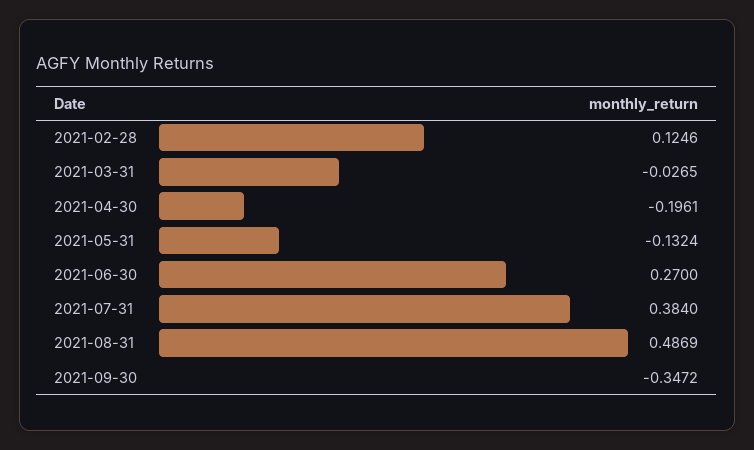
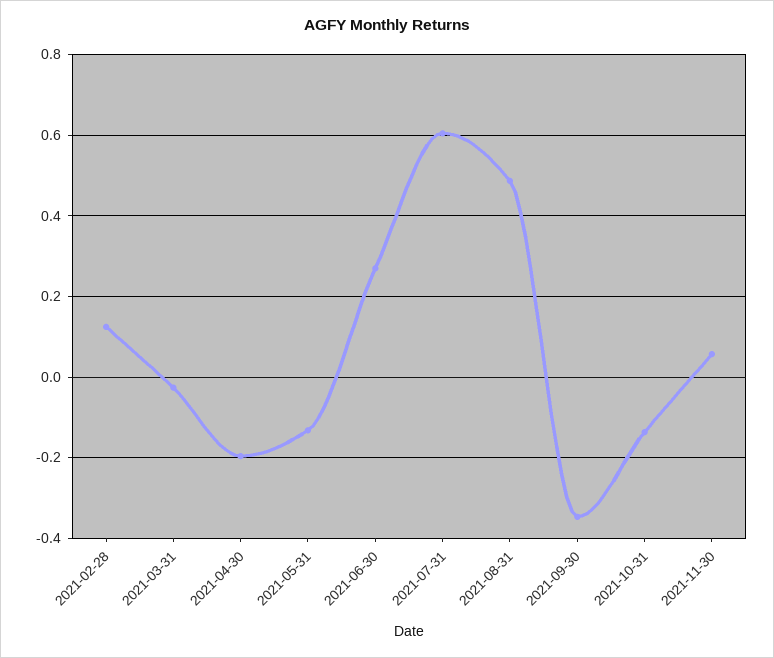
2021-07-31: 0.384 -> 0.6
2021-10-31: none -> -0.14
2021-11-30: none -> 0.06

